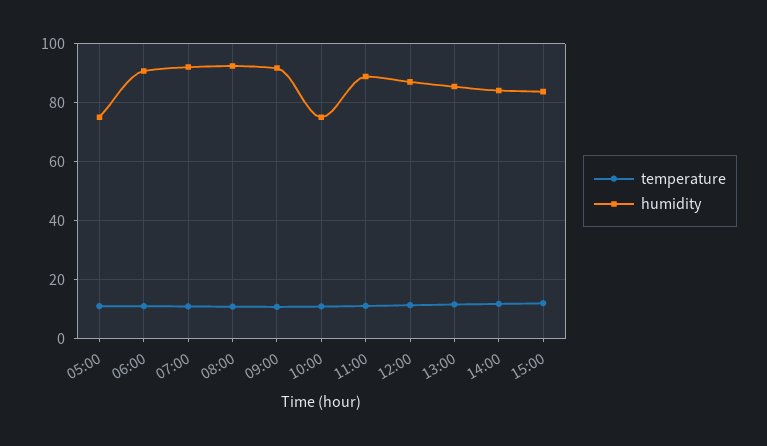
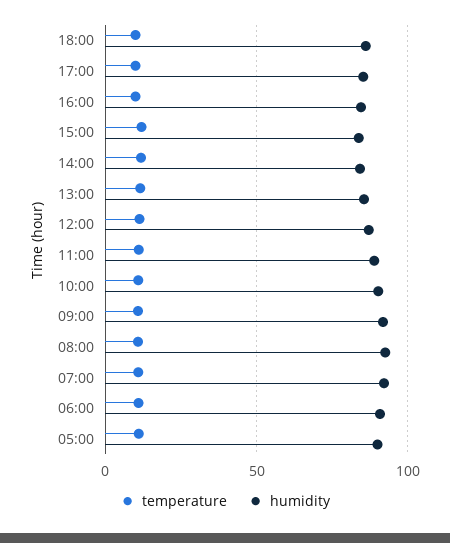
humidity, 05:00: 75 -> 90
humidity, 10:00: 75 -> 90
temperature, 18:00: none -> 10
humidity, 18:00: none -> 85
temperature, 17:00: none -> 10
humidity, 17:00: none -> 85
temperature, 16:00: none -> 10
humidity, 16:00: none -> 85

